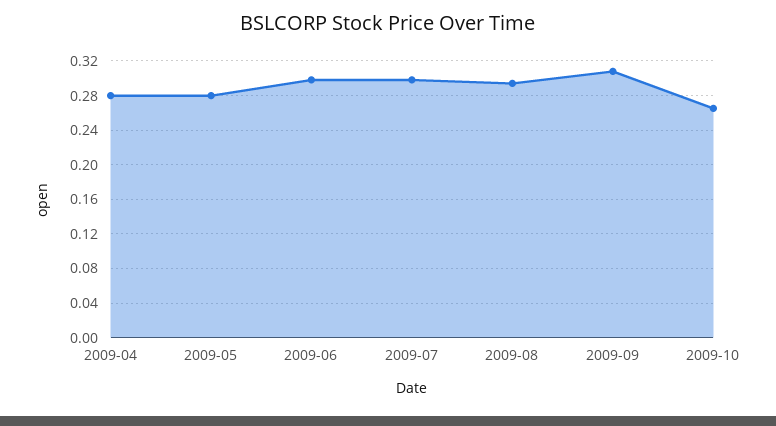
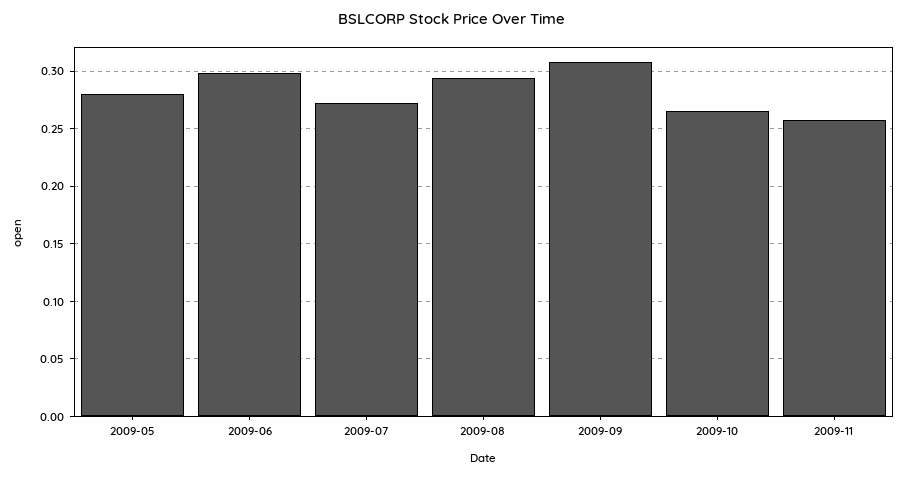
2009-04: 0.28 -> none
2009-07: 0.3 -> 0.27
2009-11: none -> 0.26

